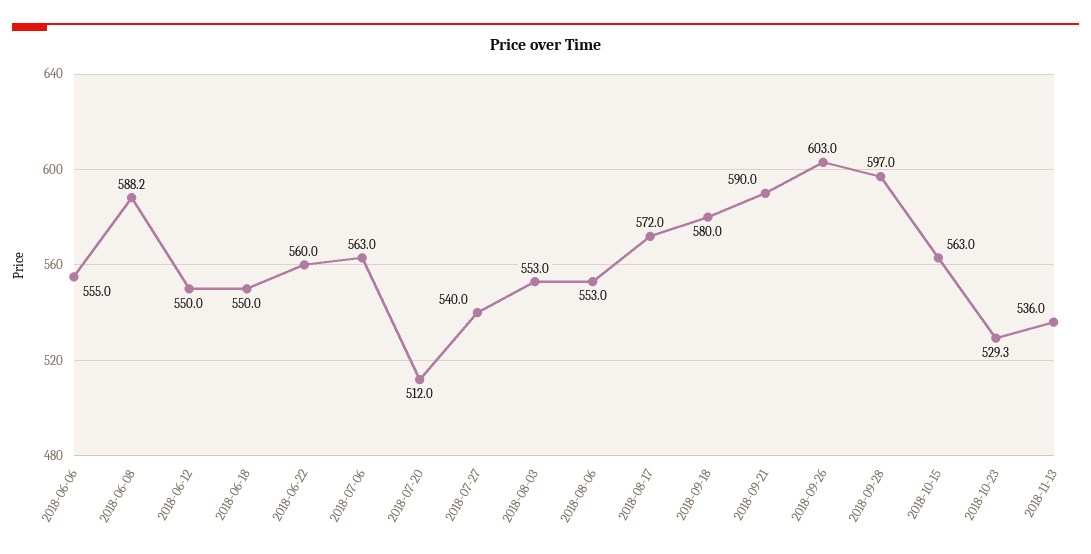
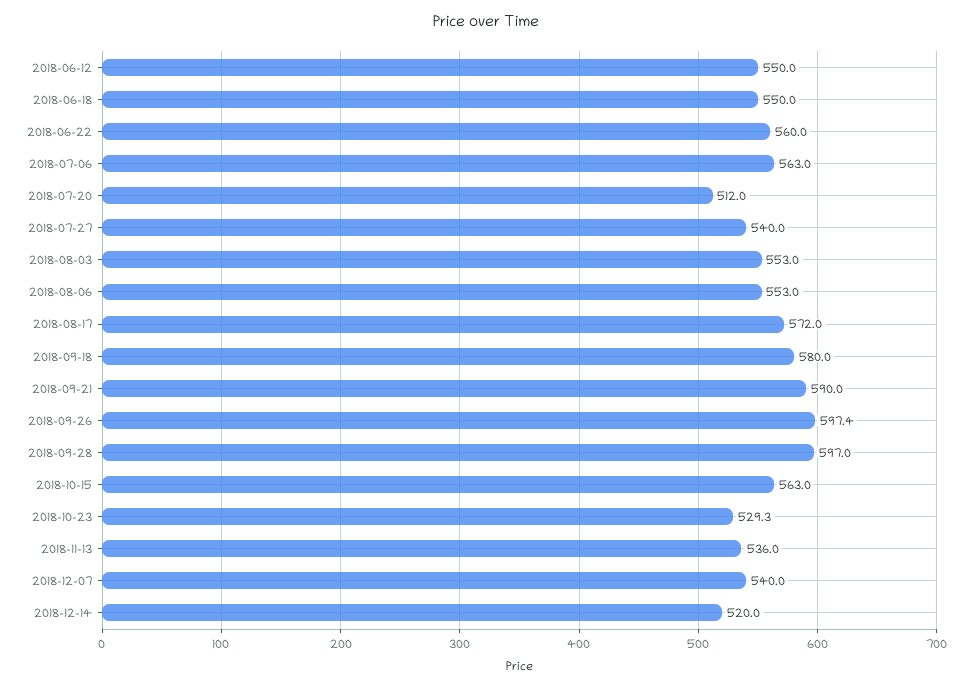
2018-06-06: 555 -> none
2018-06-08: 588.2 -> none
2018-09-26: 603 -> 597.4
2018-12-07: none -> 540
2018-12-14: none -> 520

